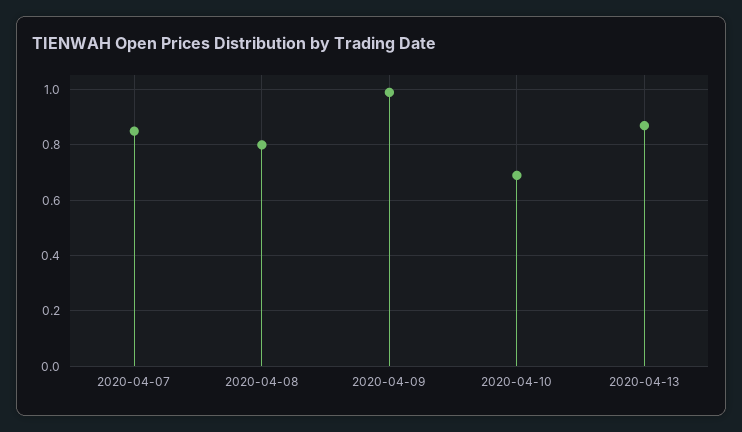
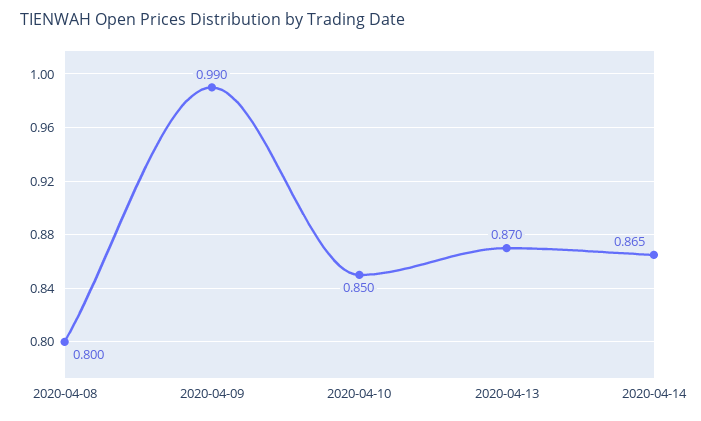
2020-04-07: 0.85 -> none
2020-04-10: 0.7 -> 0.85
2020-04-14: none -> 0.865

